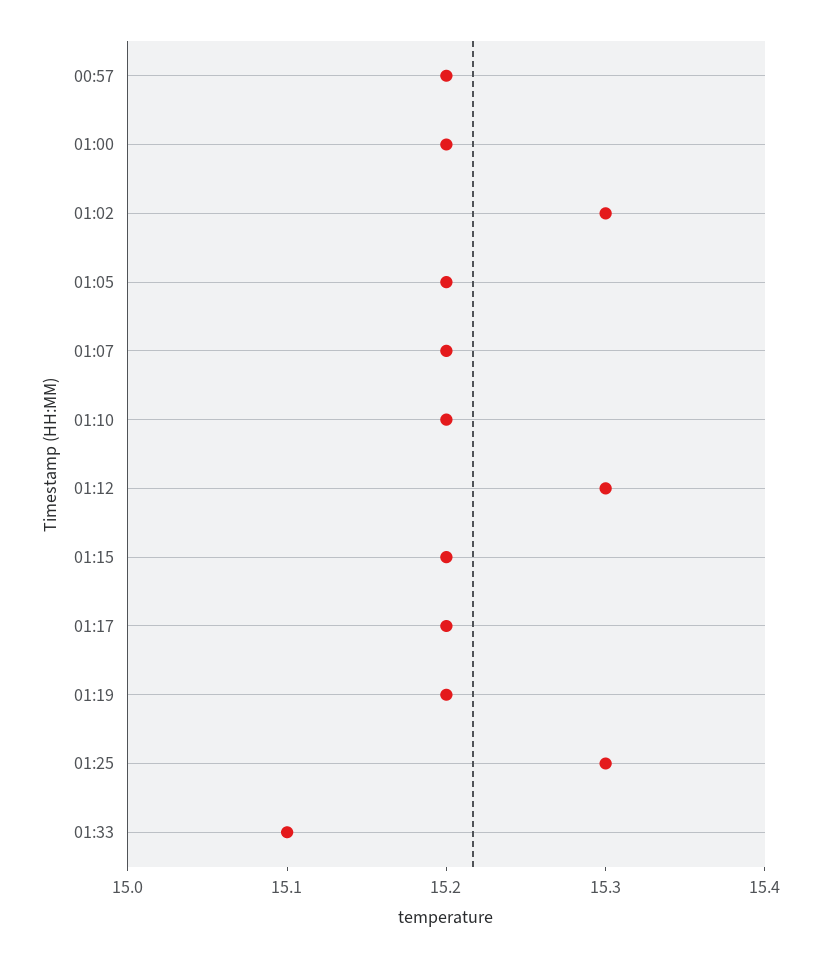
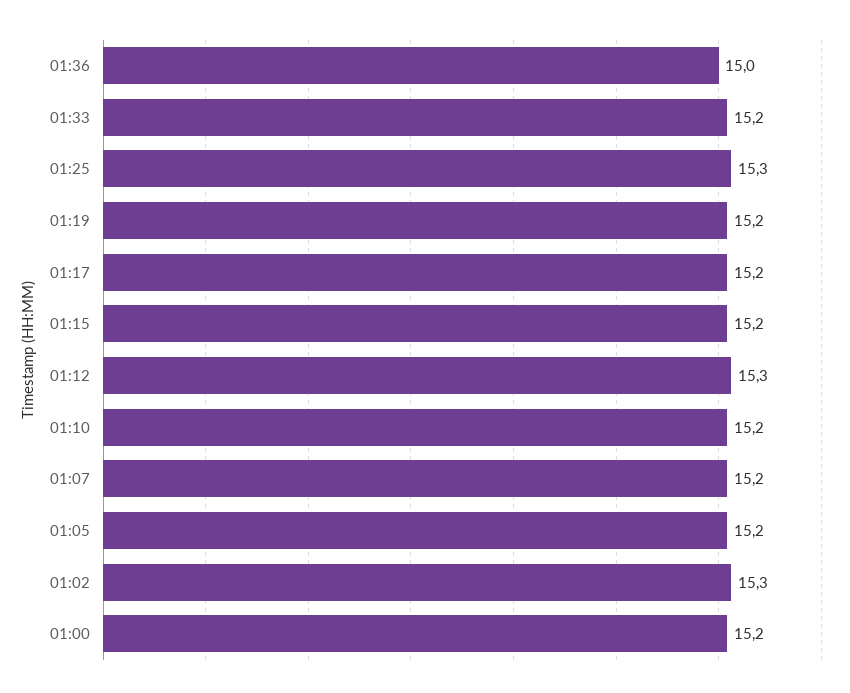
00:57: 15.2 -> none
01:33: 15.1 -> 15.2
01:36: none -> 15

